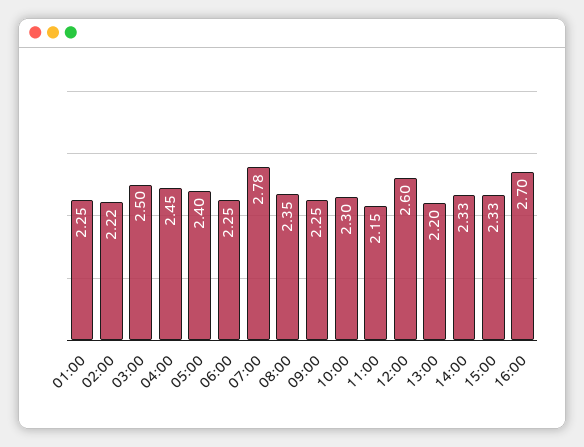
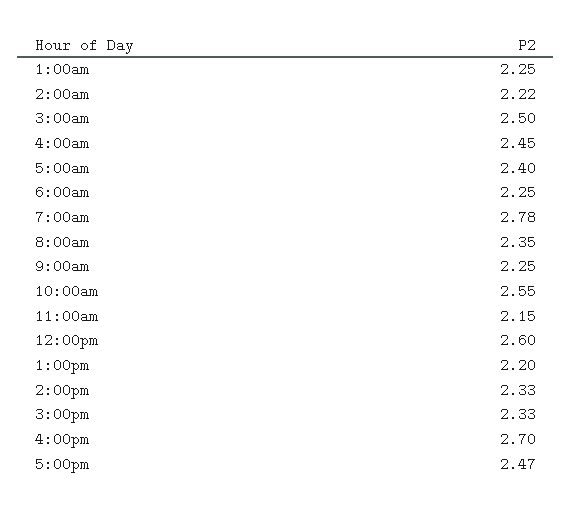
10:00: 2.3 -> 2.55
5:00pm: none -> 2.47

